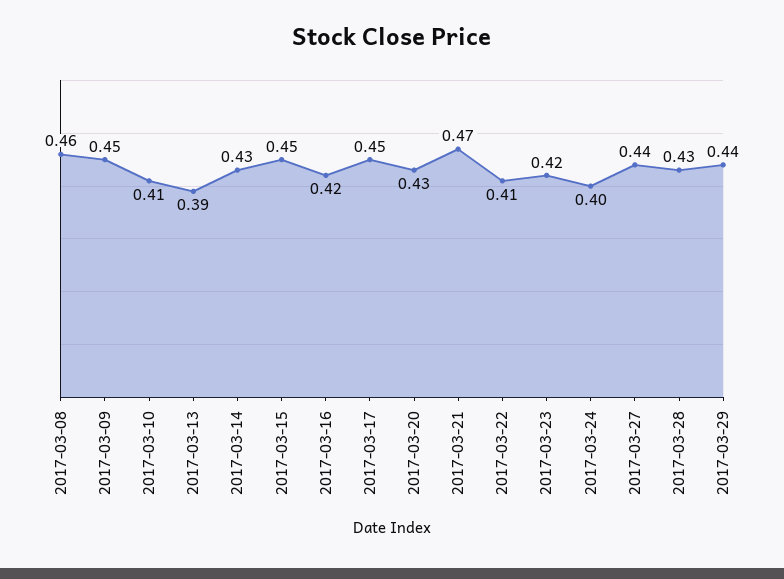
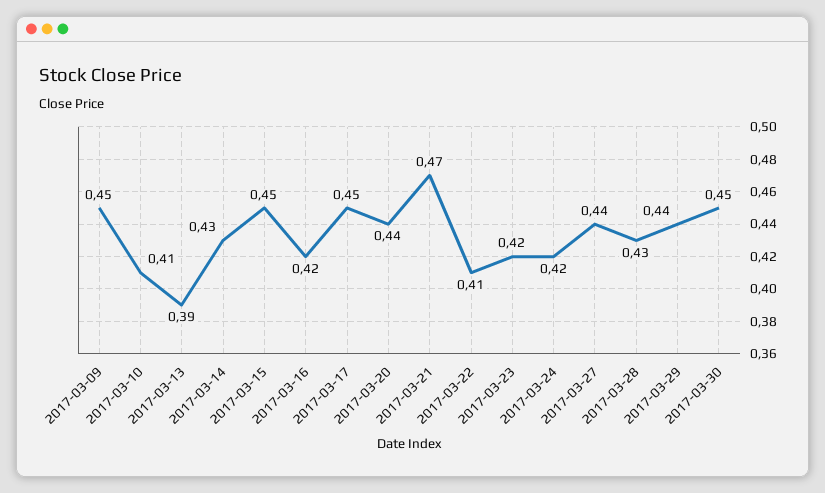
2017-03-08: 0.46 -> none
2017-03-20: 0.43 -> 0.44
2017-03-24: 0.4 -> 0.42
2017-03-30: none -> 0.45

